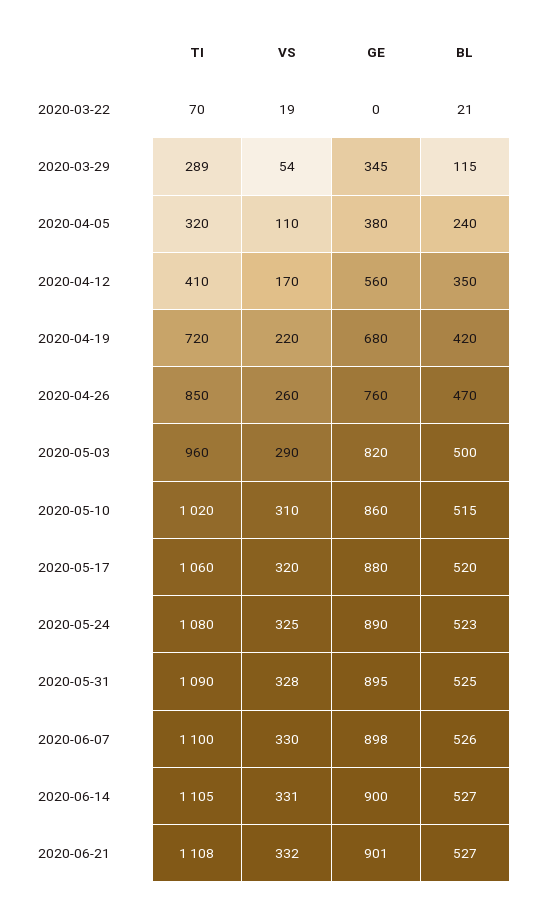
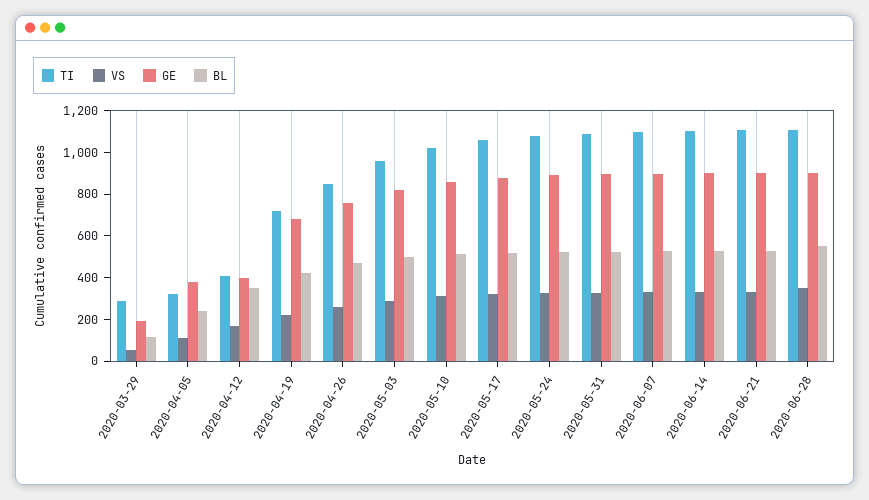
TI, 2020-03-22: 70 -> none
VS, 2020-03-22: 19 -> none
GE, 2020-03-22: 0 -> none
BL, 2020-03-22: 21 -> none
GE, 2020-03-29: 345 -> 200
GE, 2020-04-12: 560 -> 400
TI, 2020-06-28: none -> 1100
VS, 2020-06-28: none -> 350
GE, 2020-06-28: none -> 900
BL, 2020-06-28: none -> 550

